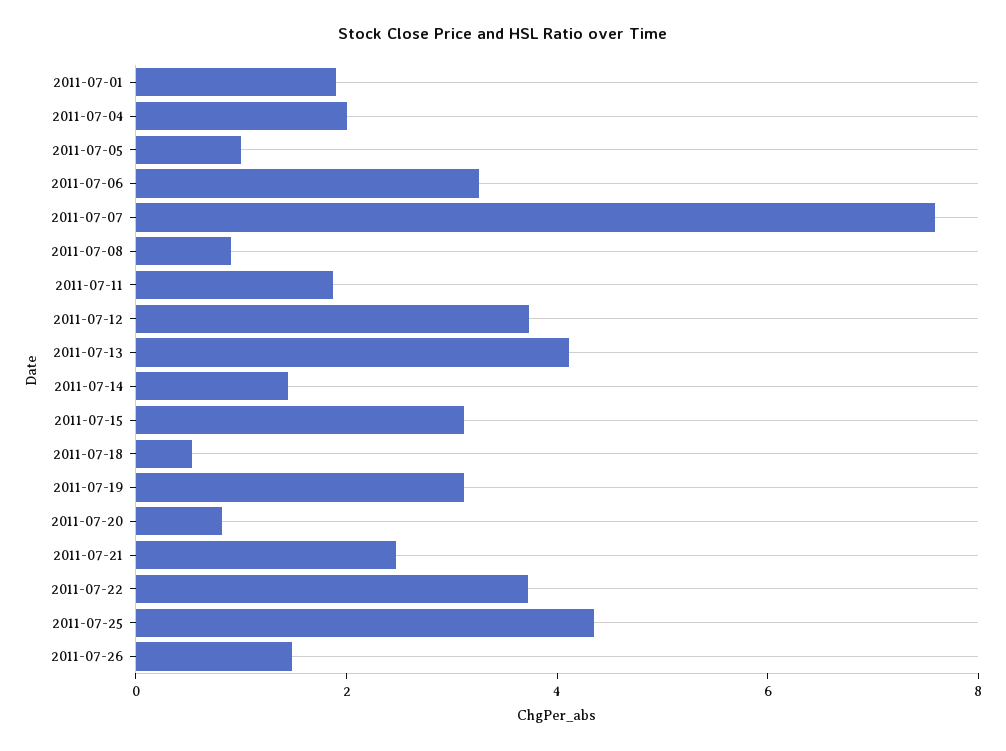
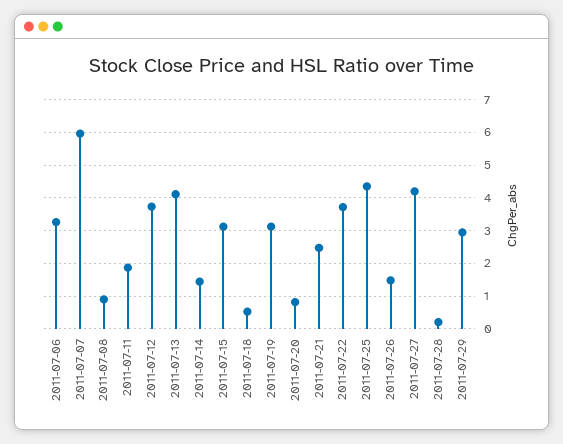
2011-07-01: 2 -> none
2011-07-04: 2 -> none
2011-07-05: 1 -> none
2011-07-07: 7.5 -> 6
2011-07-27: none -> 4.2
2011-07-28: none -> 0.2
2011-07-29: none -> 3

